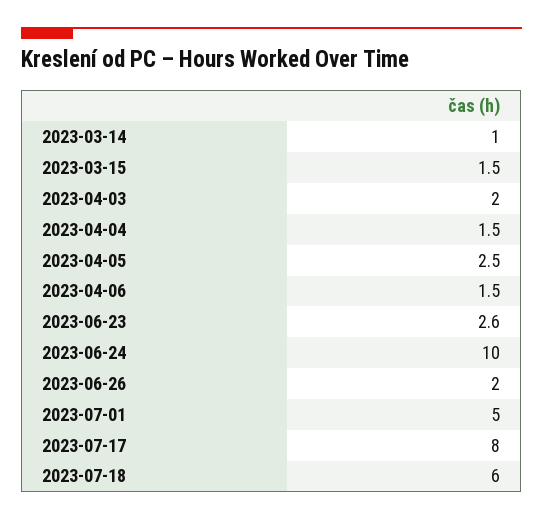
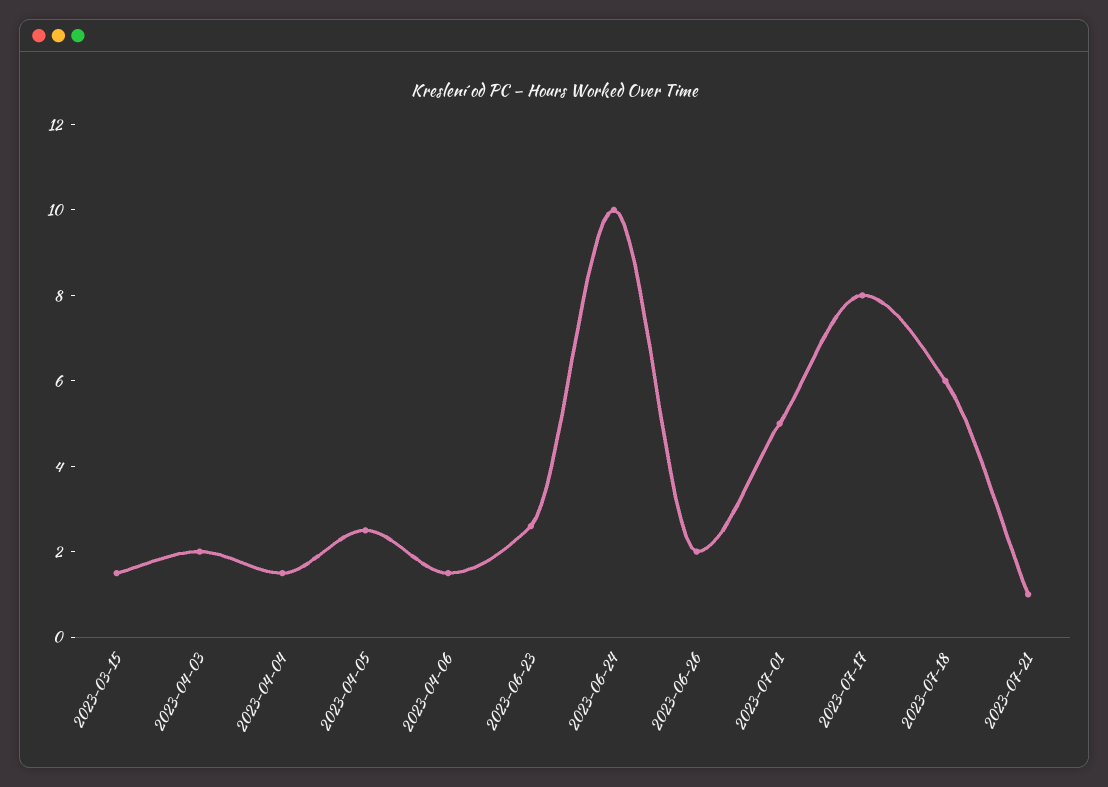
2023-03-14: 1 -> none
2023-07-21: none -> 1

